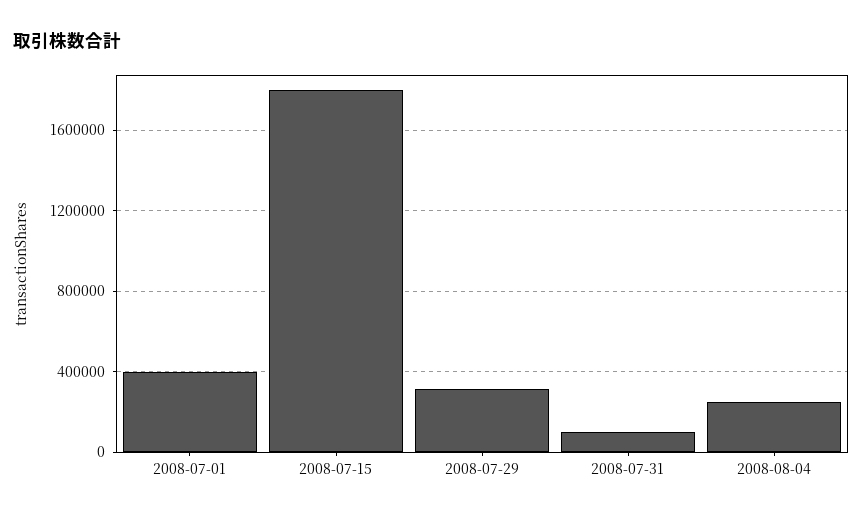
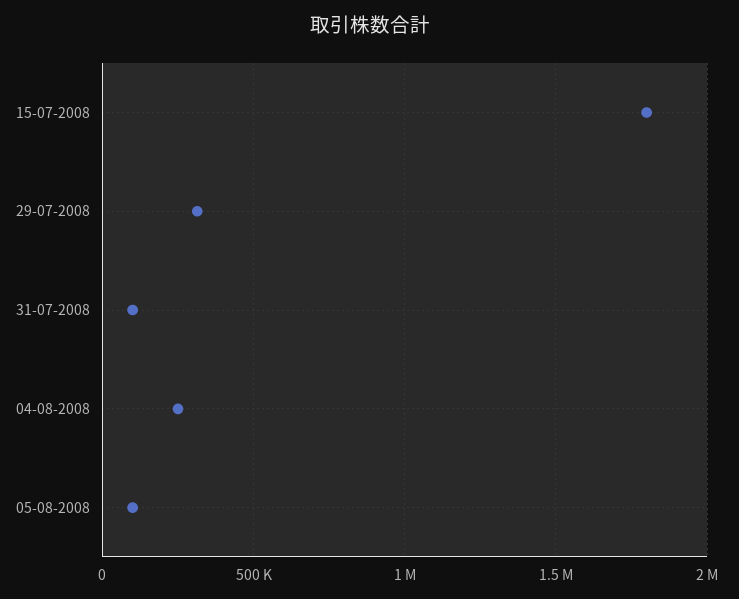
2008-07-01: 400000 -> none
05-08-2008: none -> 100000

